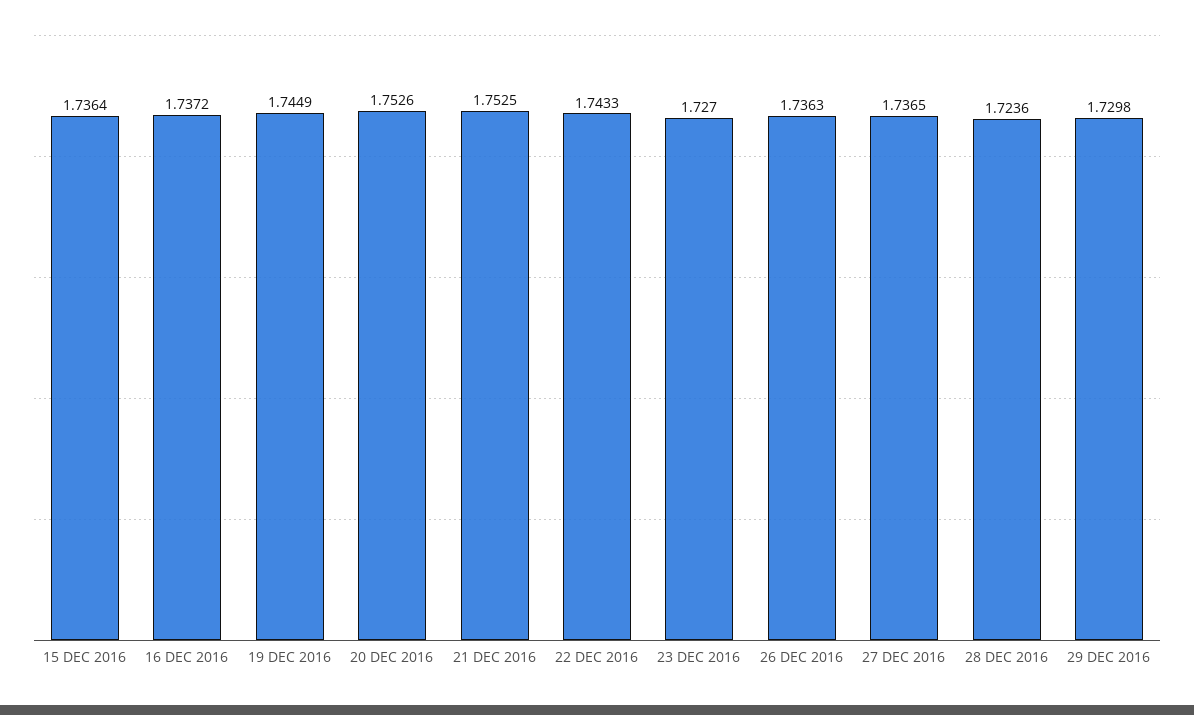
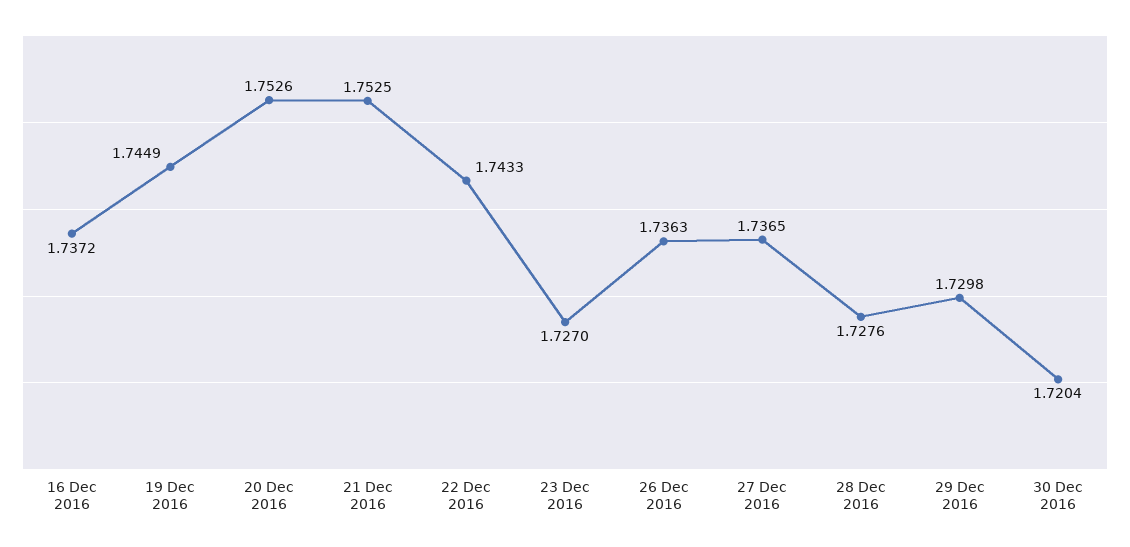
15 DEC 2016: 1.7364 -> none
28 DEC 2016: 1.7236 -> 1.7276
30 Dec 2016: none -> 1.7204

